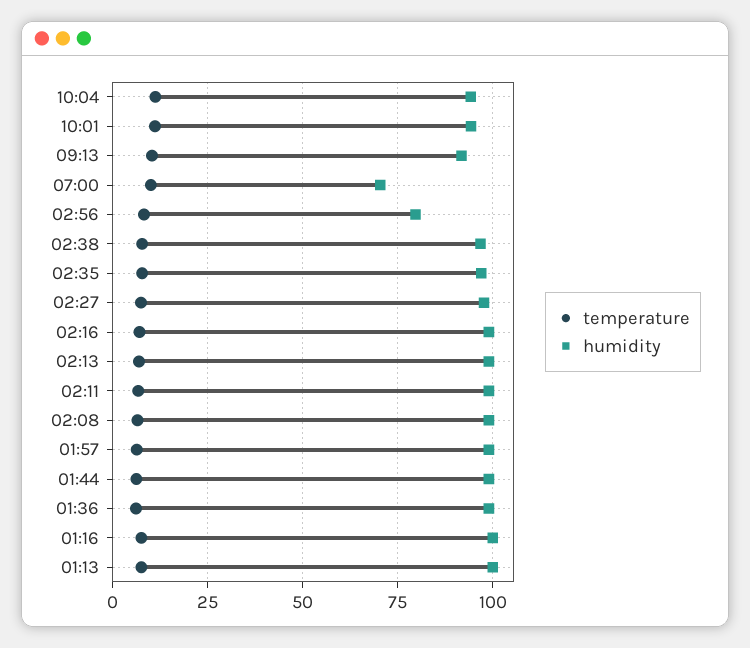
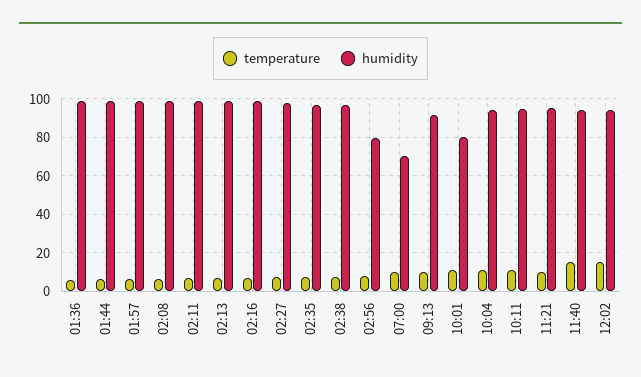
humidity, 10:01: 95 -> 80
temperature, 01:16: 7.5 -> none
humidity, 01:16: 100 -> none
temperature, 01:13: 7.5 -> none
humidity, 01:13: 100 -> none
temperature, 10:11: none -> 10
humidity, 10:11: none -> 95
temperature, 11:21: none -> 10
humidity, 11:21: none -> 95
temperature, 11:40: none -> 15
humidity, 11:40: none -> 95
temperature, 12:02: none -> 15
humidity, 12:02: none -> 95

